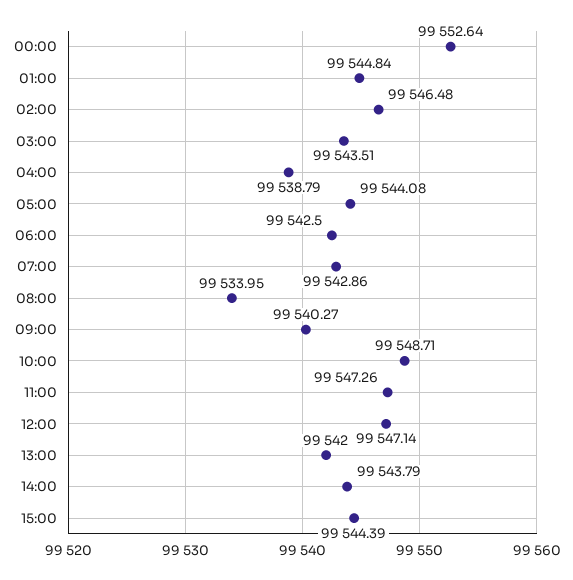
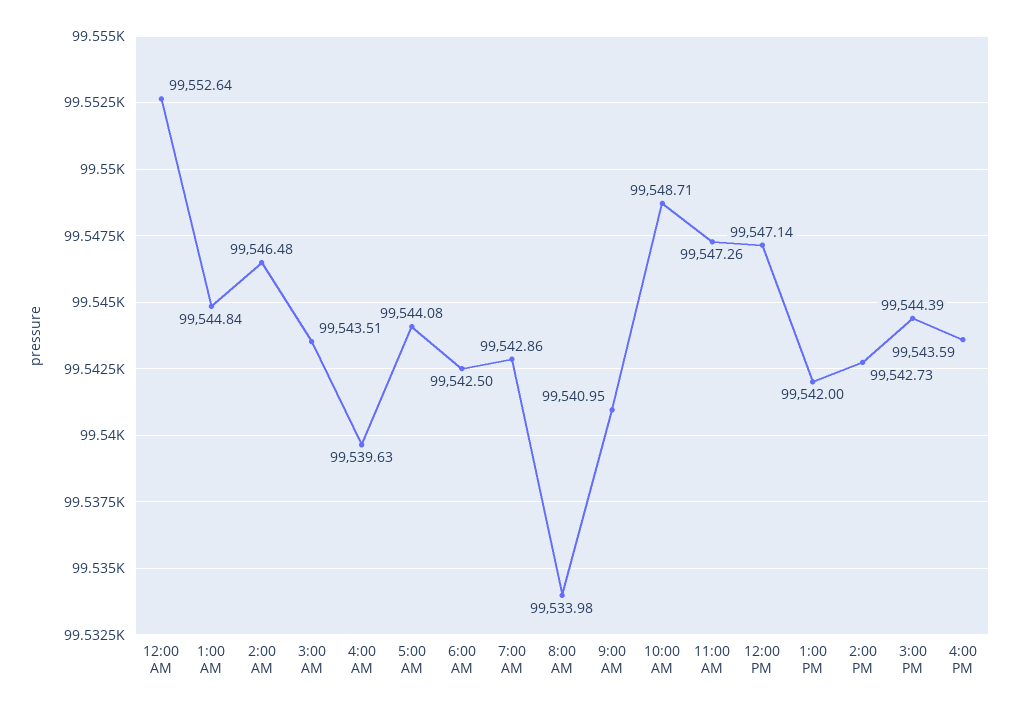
04:00: 99538.79 -> 99539.63
08:00: 99533.95 -> 99533.98
09:00: 99540.27 -> 99540.95
14:00: 99543.79 -> 99542.73
4:00 PM: none -> 99543.59

